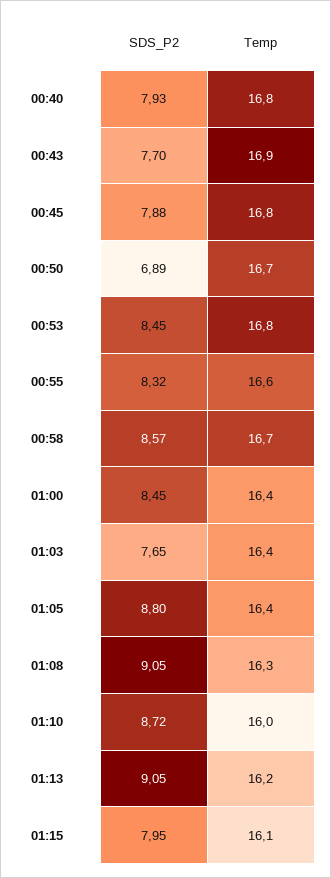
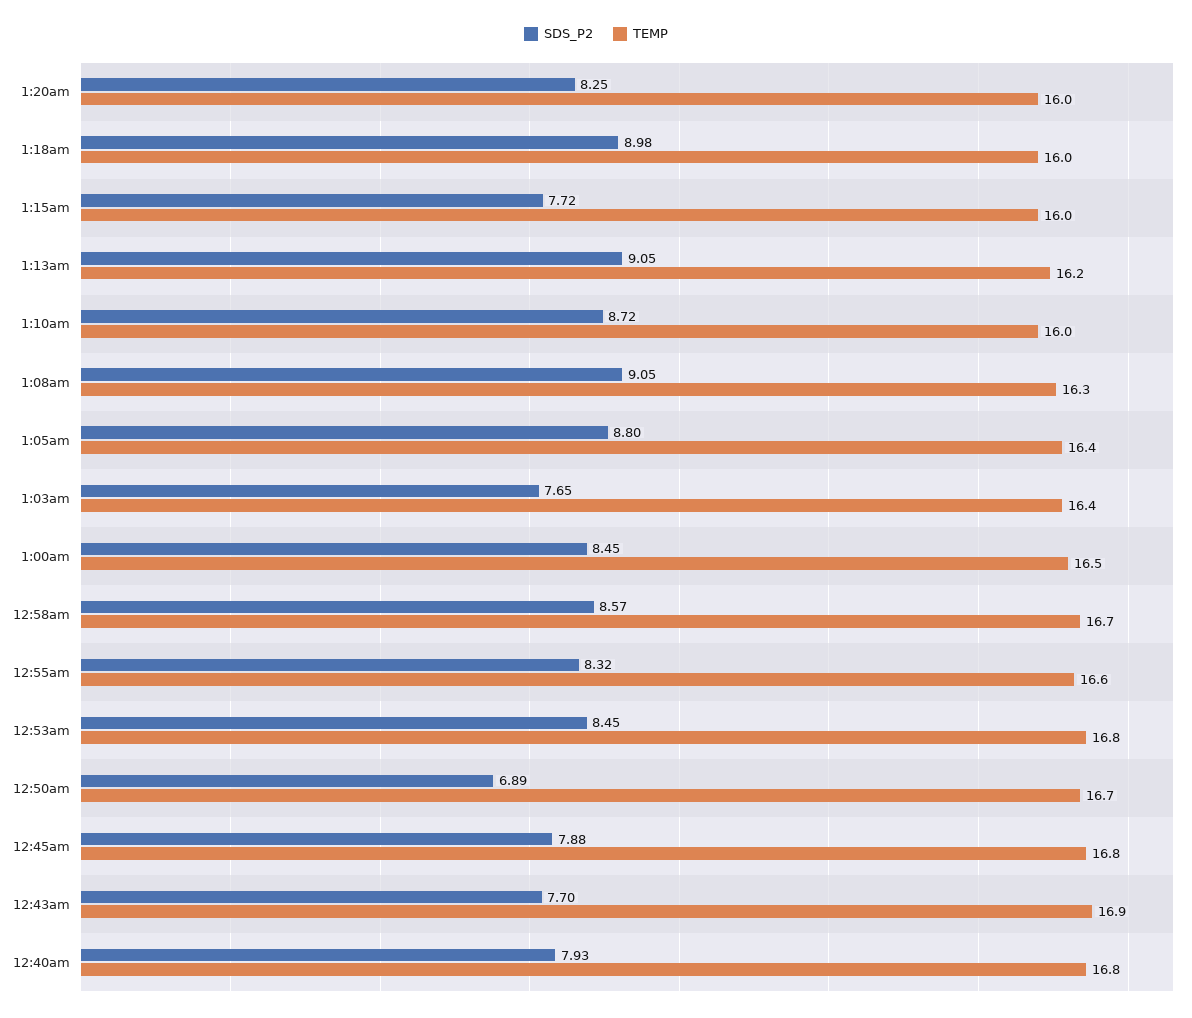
Temp, 01:00: 16.4 -> 16.5
SDS_P2, 01:15: 7.95 -> 7.72
Temp, 01:15: 16.1 -> 16
SDS_P2, 1:20am: none -> 8.25
Temp, 1:20am: none -> 16
SDS_P2, 1:18am: none -> 8.98
Temp, 1:18am: none -> 16

